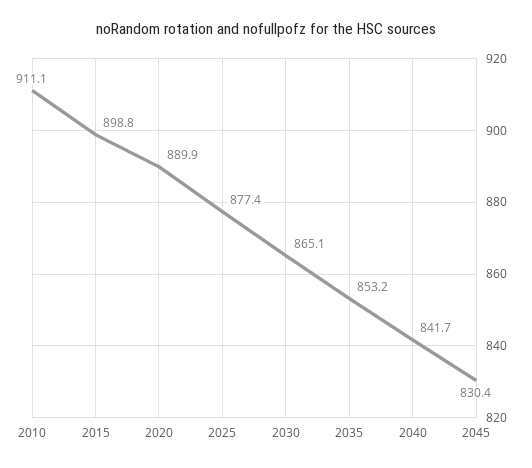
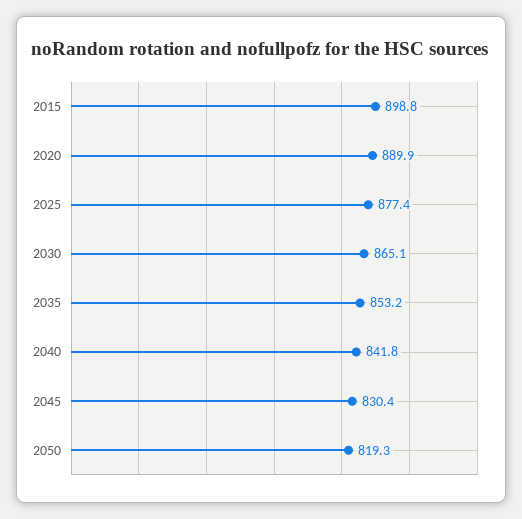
2010: 911.1 -> none
2040: 841.7 -> 841.8
2050: none -> 819.3

